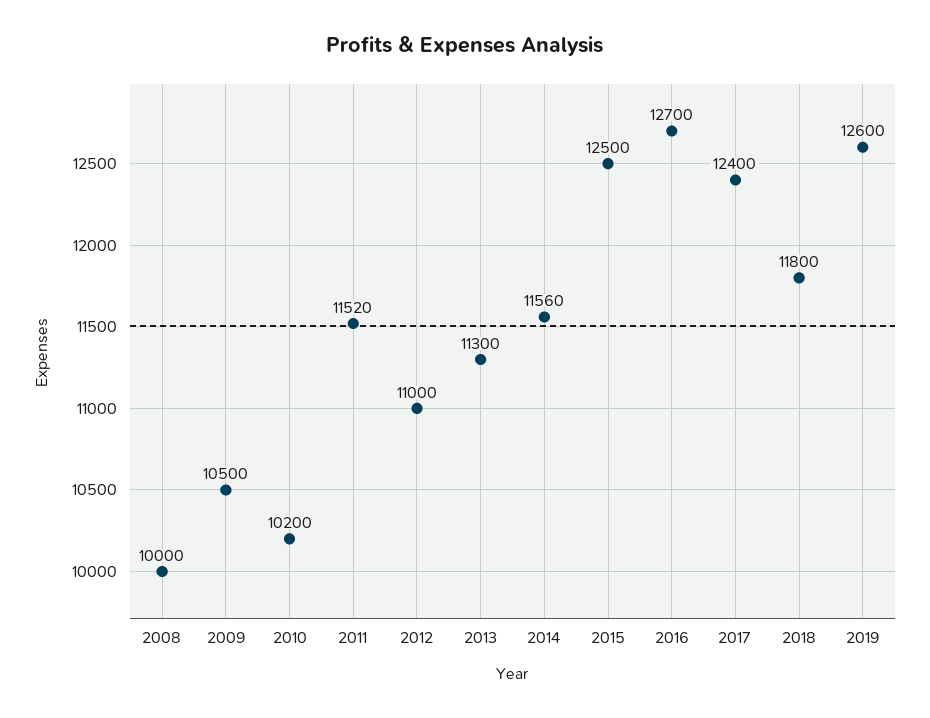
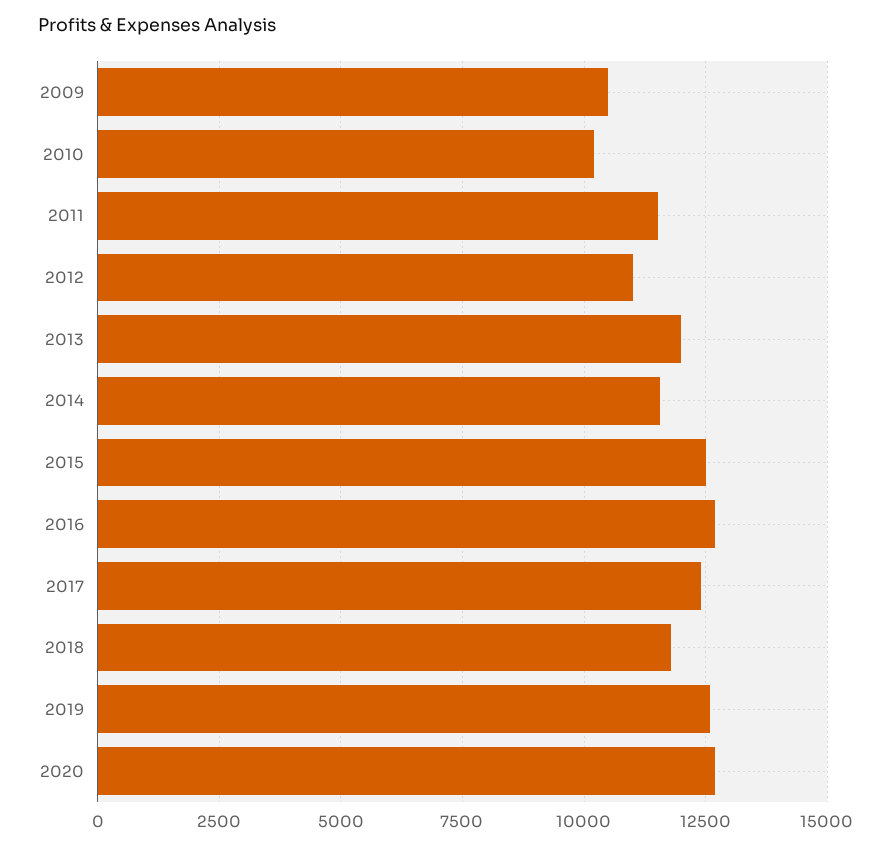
2008: 10000 -> none
2013: 11300 -> 12000
2020: none -> 12750

